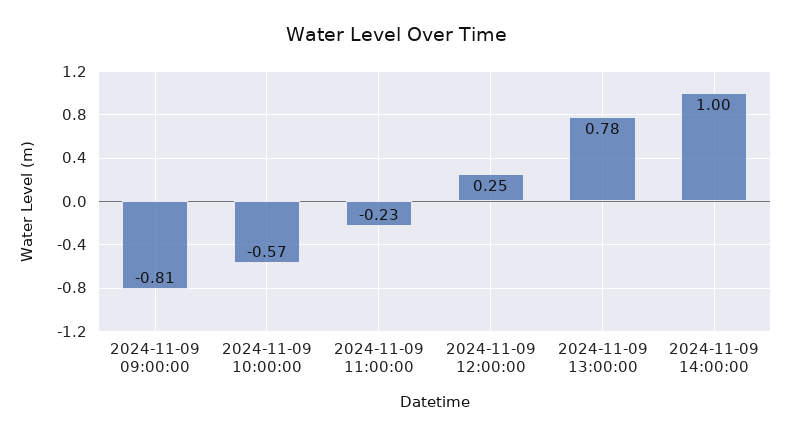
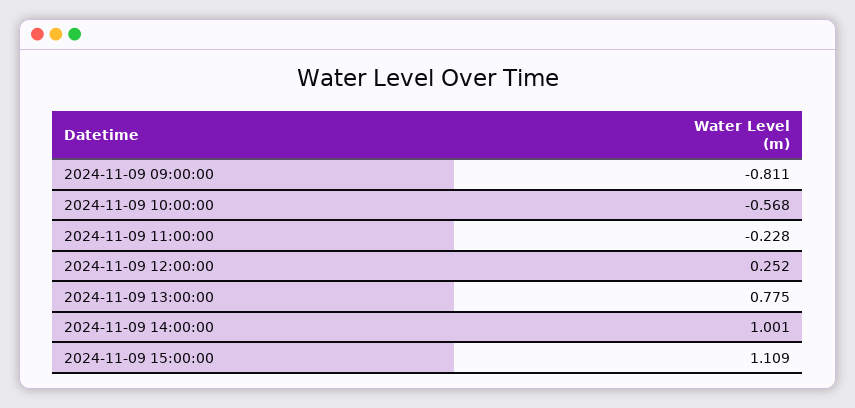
2024-11-09 15:00:00: none -> 1.109

